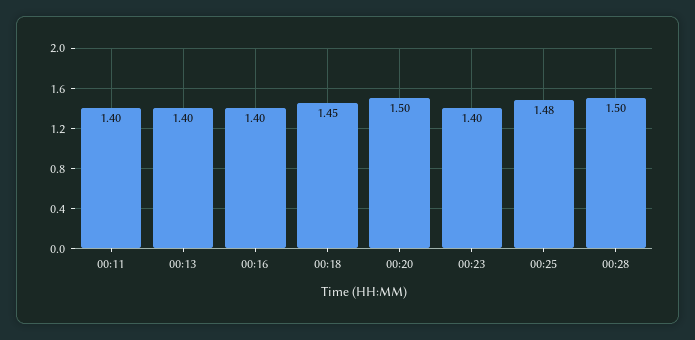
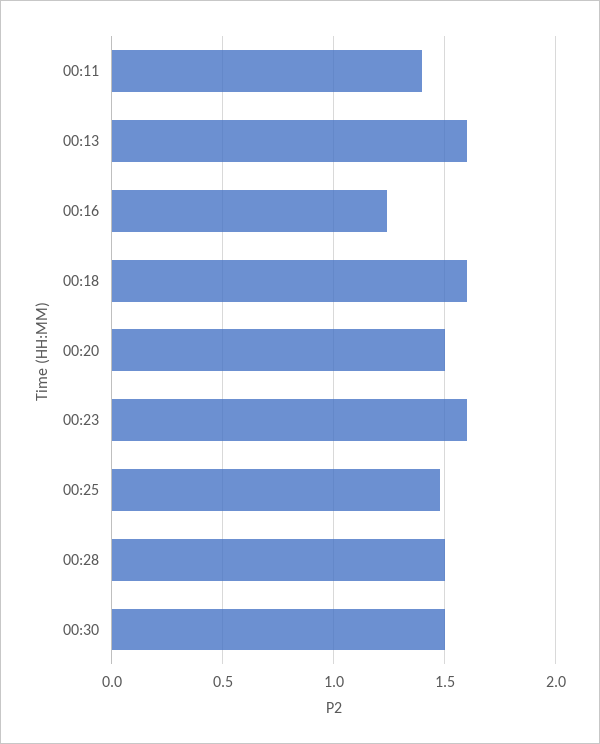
00:13: 1.4 -> 1.6
00:16: 1.4 -> 1.25
00:18: 1.45 -> 1.6
00:23: 1.4 -> 1.6
00:30: none -> 1.5

